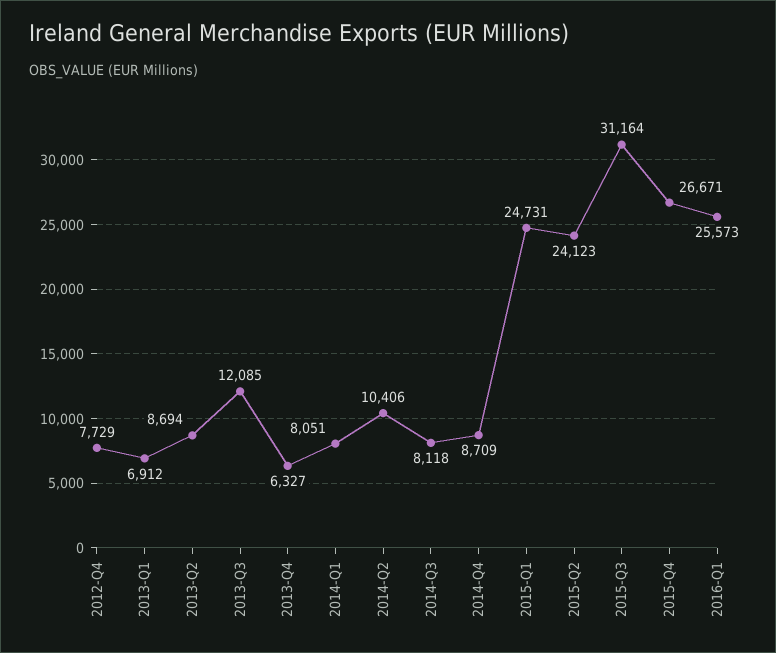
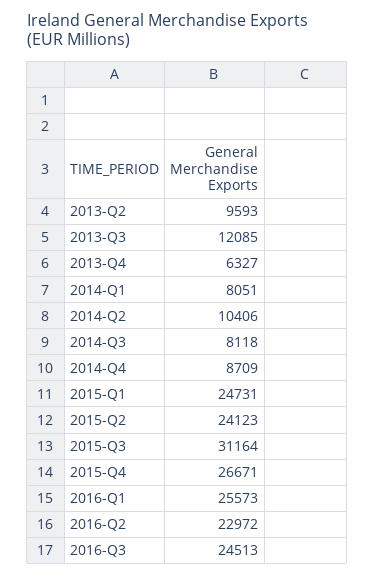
2012-Q4: 7729 -> none
2013-Q1: 6912 -> none
2013-Q2: 8694 -> 9593
2016-Q2: none -> 22972
2016-Q3: none -> 24513

